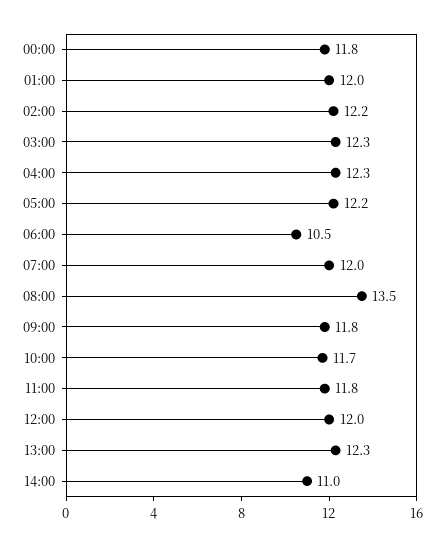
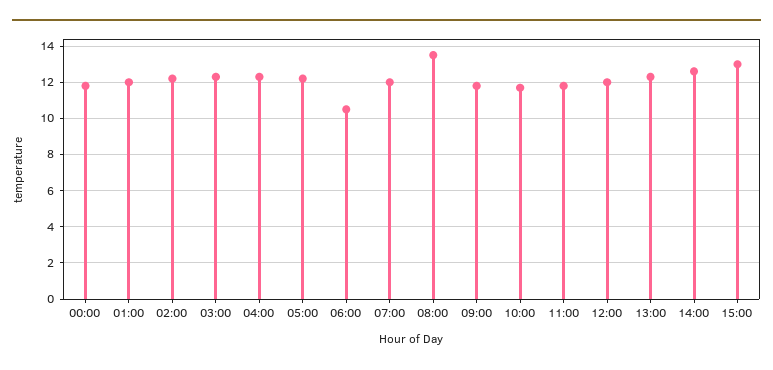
14:00: 11 -> 12.5
15:00: none -> 13

